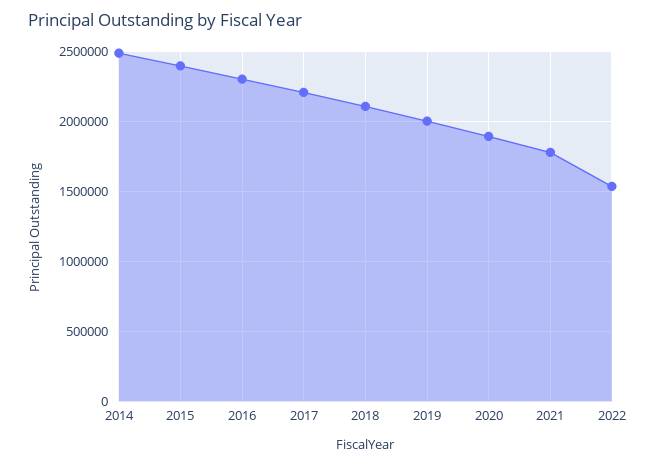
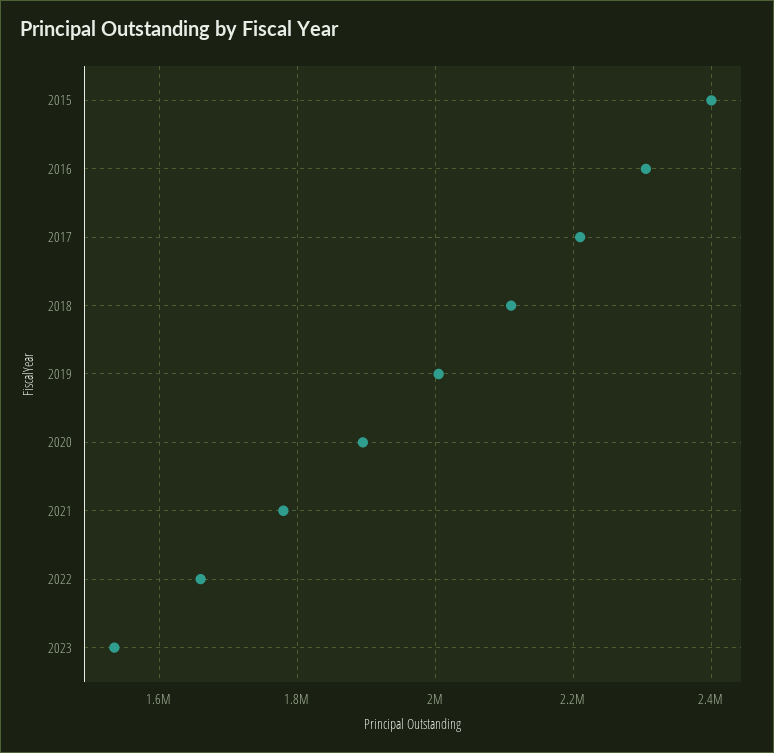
2014: 2500000 -> none
2022: 1550000 -> 1660000
2023: none -> 1540000

